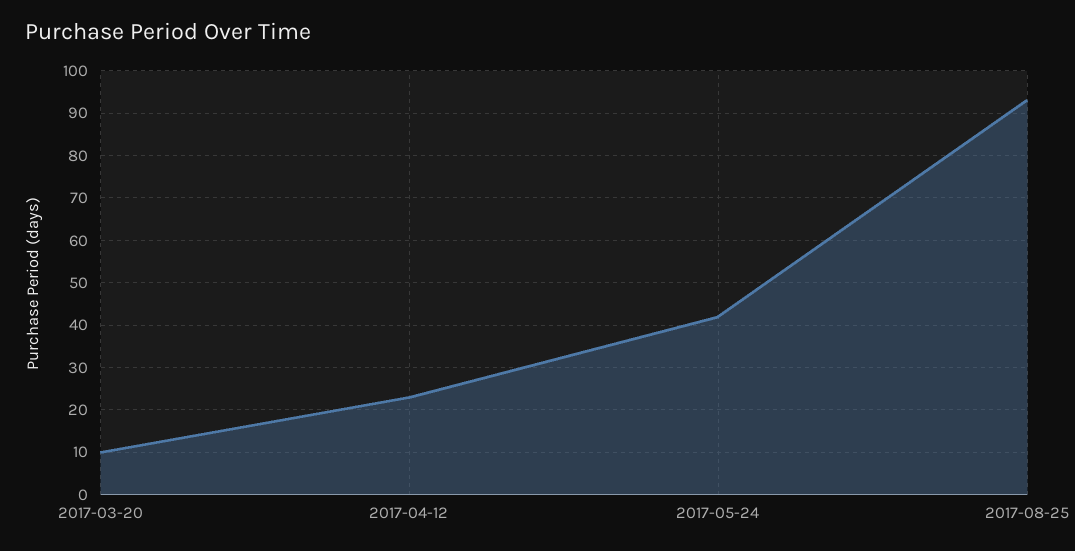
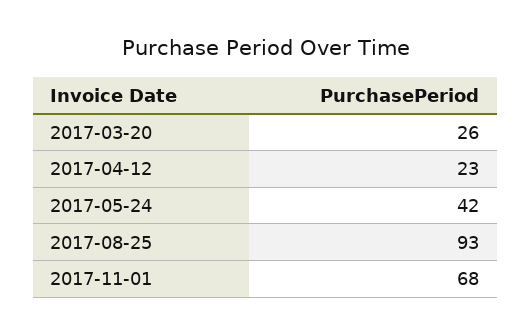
2017-03-20: 10 -> 26
2017-11-01: none -> 68

